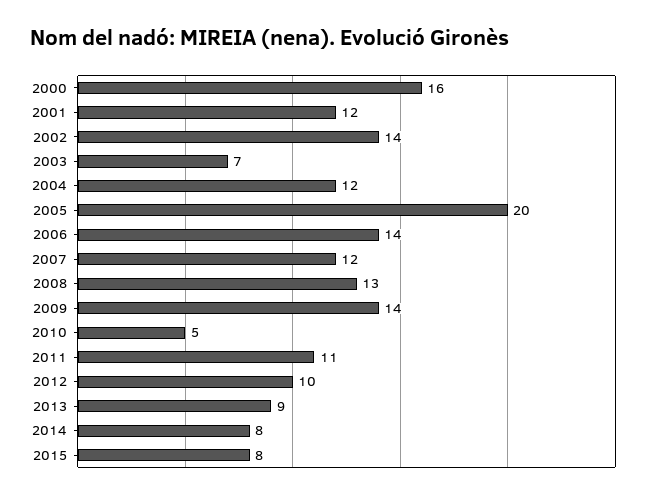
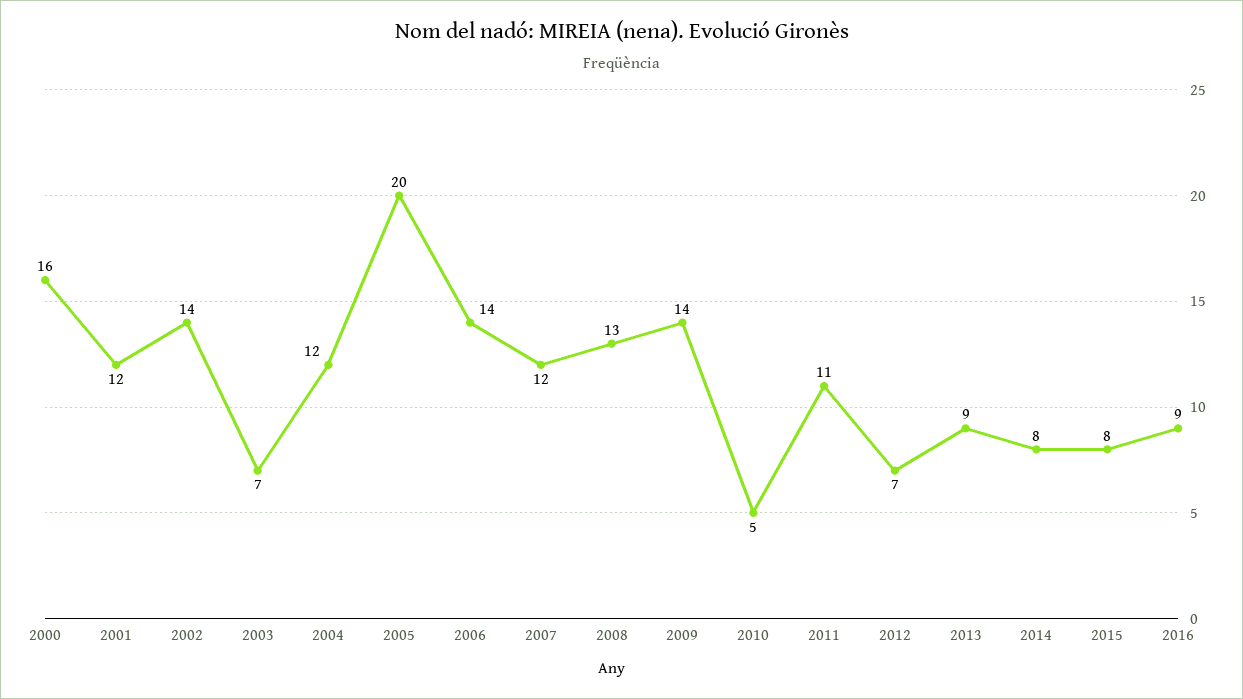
2012: 10 -> 7
2016: none -> 9

